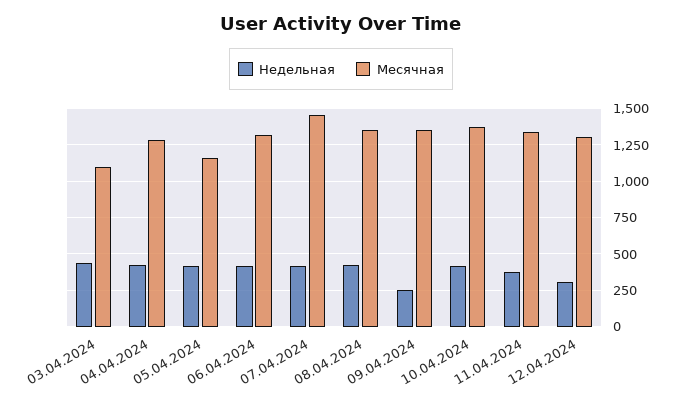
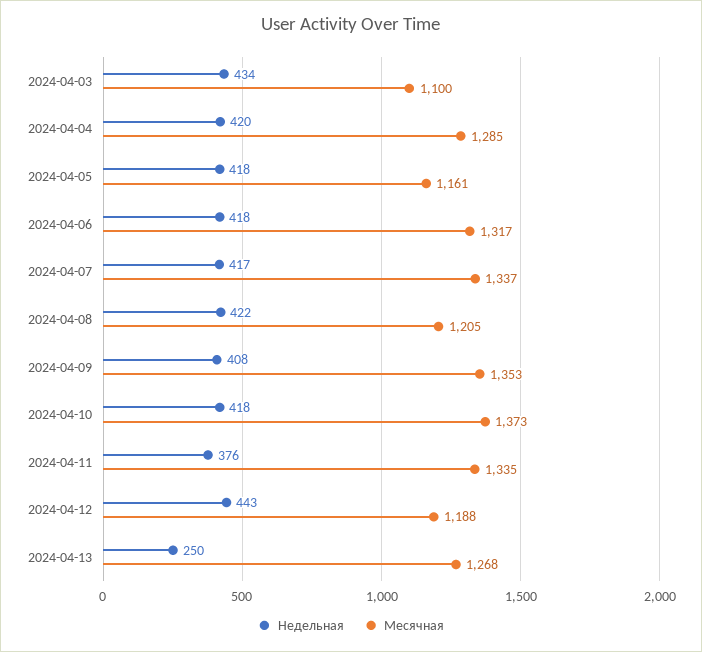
Месячная, 07.04.2024: 1450 -> 1337
Месячная, 08.04.2024: 1350 -> 1205
Недельная, 09.04.2024: 250 -> 408
Недельная, 12.04.2024: 300 -> 443
Месячная, 12.04.2024: 1300 -> 1188
Недельная, 2024-04-13: none -> 250
Месячная, 2024-04-13: none -> 1268

